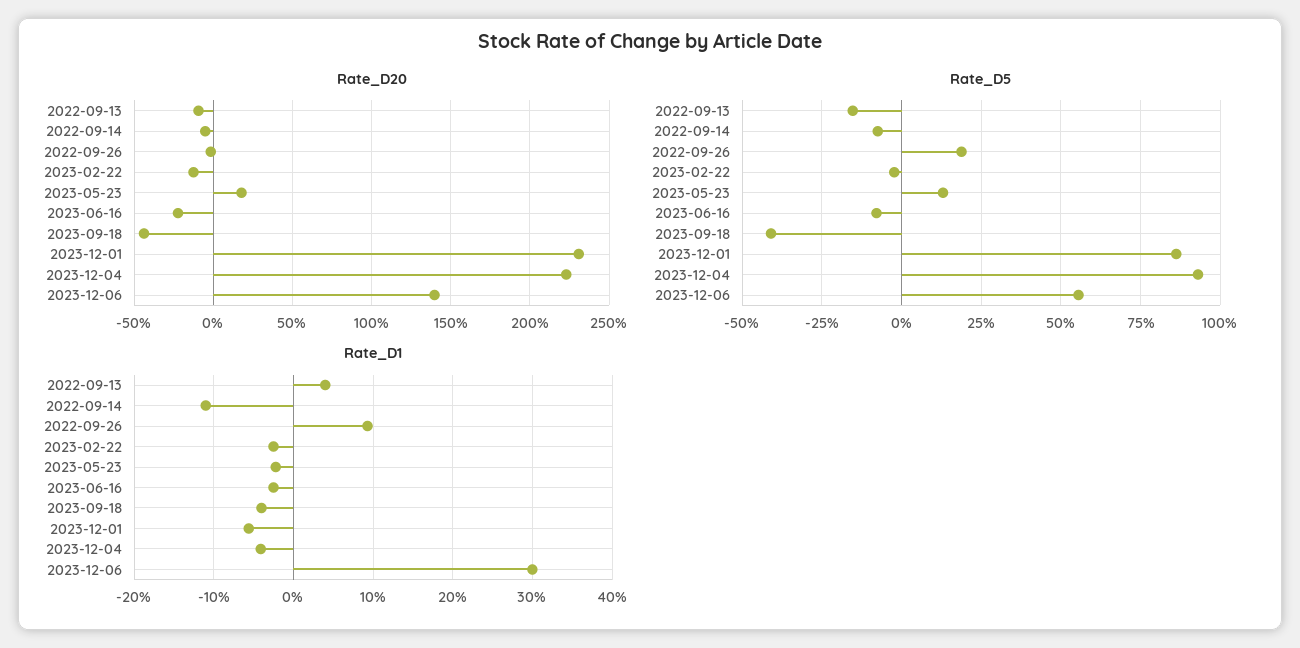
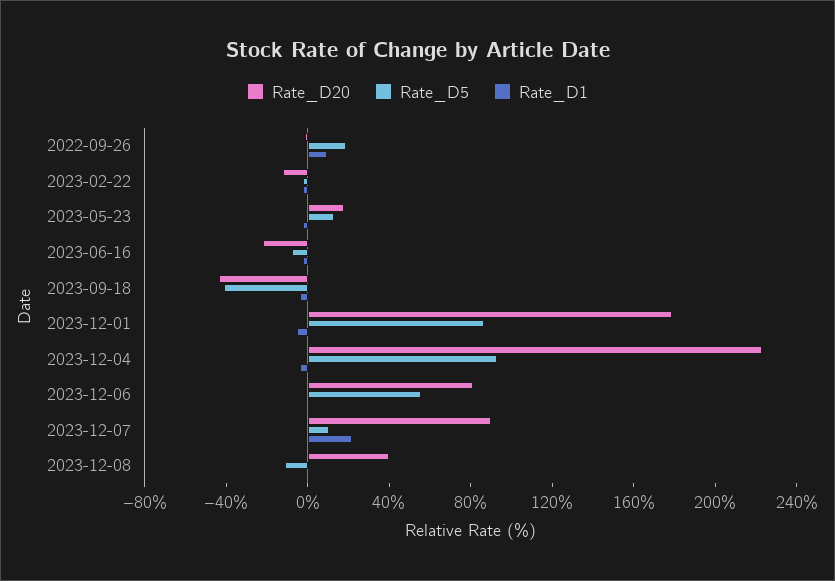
Rate_D20, 2022-09-13: -10 -> none
Rate_D20, 2022-09-14: -5 -> none
Rate_D20, 2023-12-01: 230 -> 180
Rate_D20, 2023-12-06: 140 -> 80
Rate_D5, 2022-09-13: -15 -> none
Rate_D5, 2022-09-14: -7.5 -> none
Rate_D1, 2022-09-13: 4 -> none
Rate_D1, 2022-09-14: -11 -> none
Rate_D1, 2023-12-06: 30 -> 0
Rate_D20, 2023-12-07: none -> 90
Rate_D5, 2023-12-07: none -> 10
Rate_D1, 2023-12-07: none -> 20
Rate_D20, 2023-12-08: none -> 40
Rate_D5, 2023-12-08: none -> -10
Rate_D1, 2023-12-08: none -> 0

